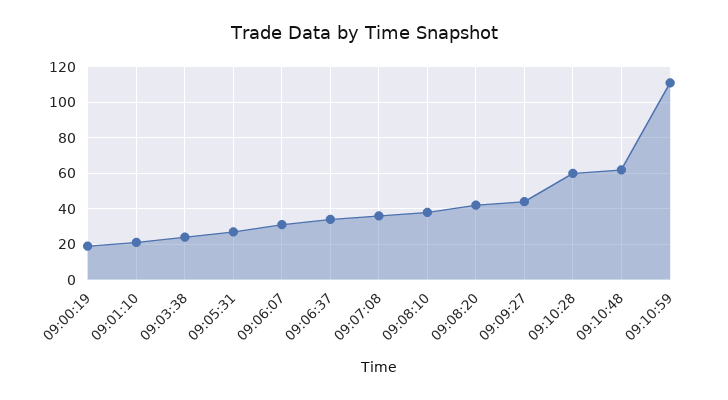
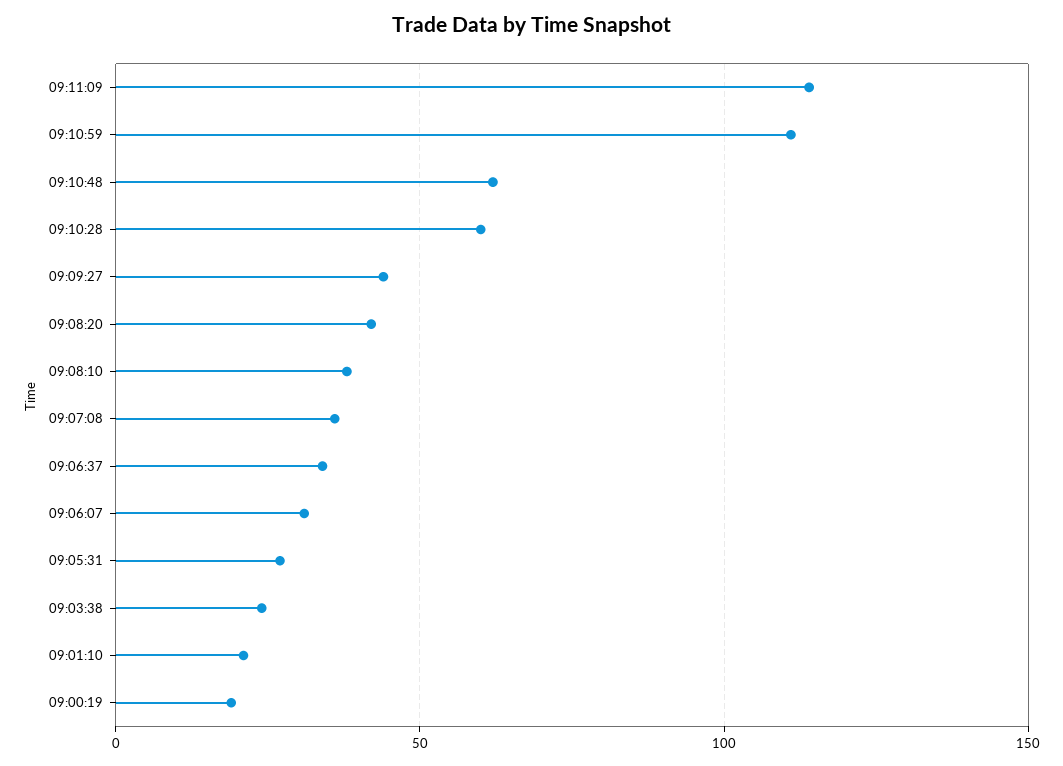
09:11:09: none -> 115

